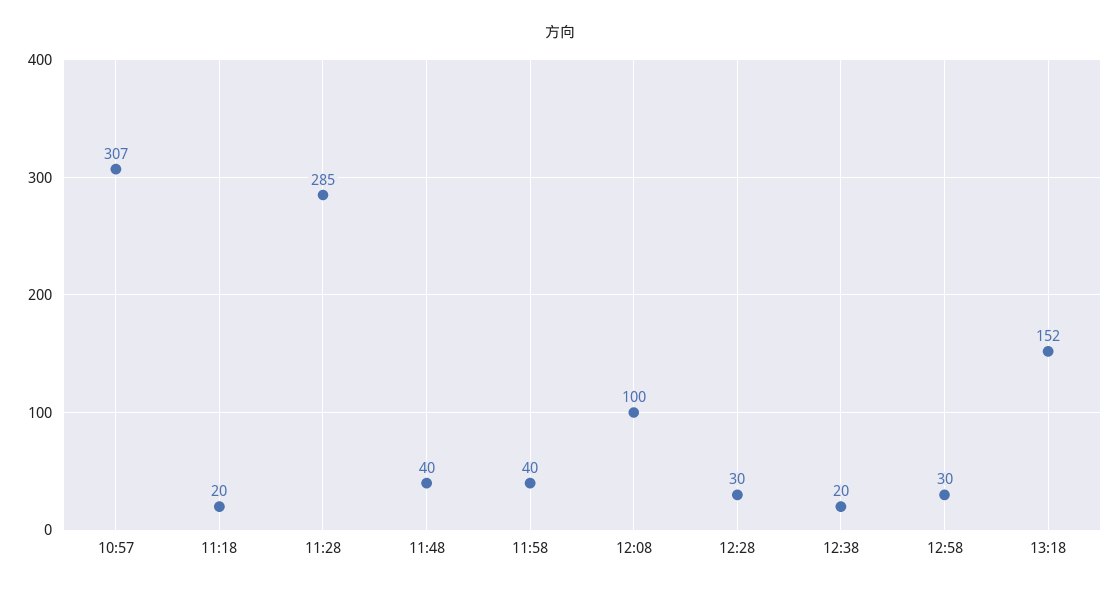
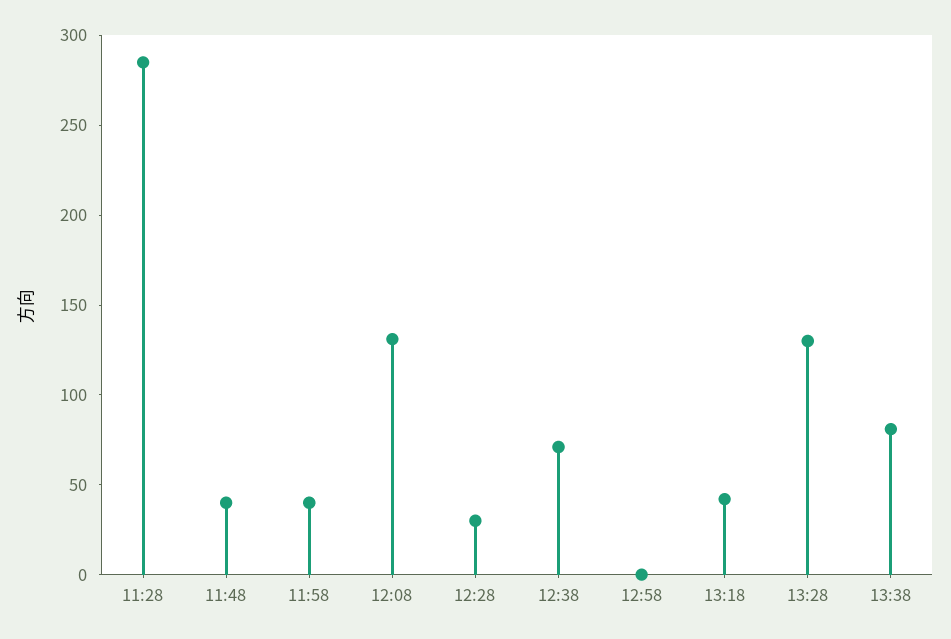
10:57: 307 -> none
11:18: 20 -> none
12:08: 100 -> 130
12:38: 20 -> 70
12:58: 30 -> 0
13:18: 152 -> 40
13:28: none -> 130
13:38: none -> 80

